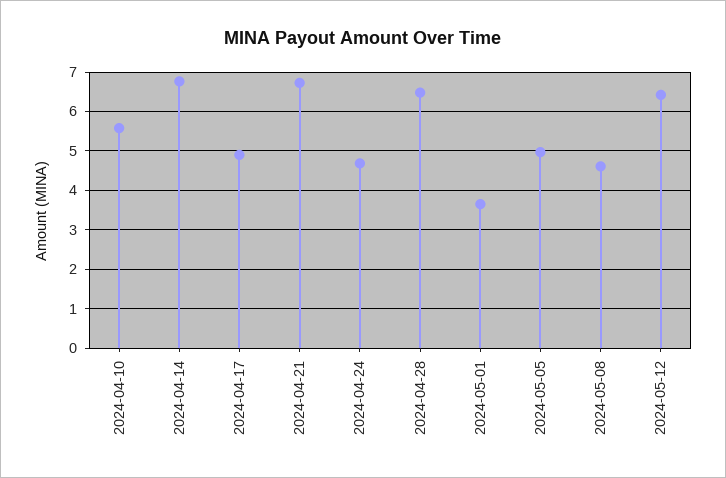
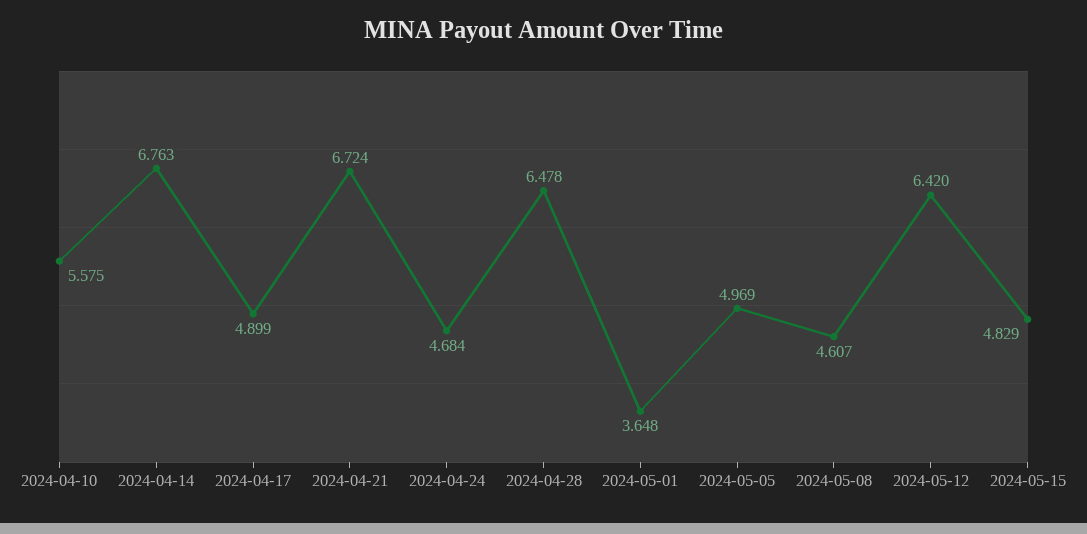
2024-05-15: none -> 4.829

